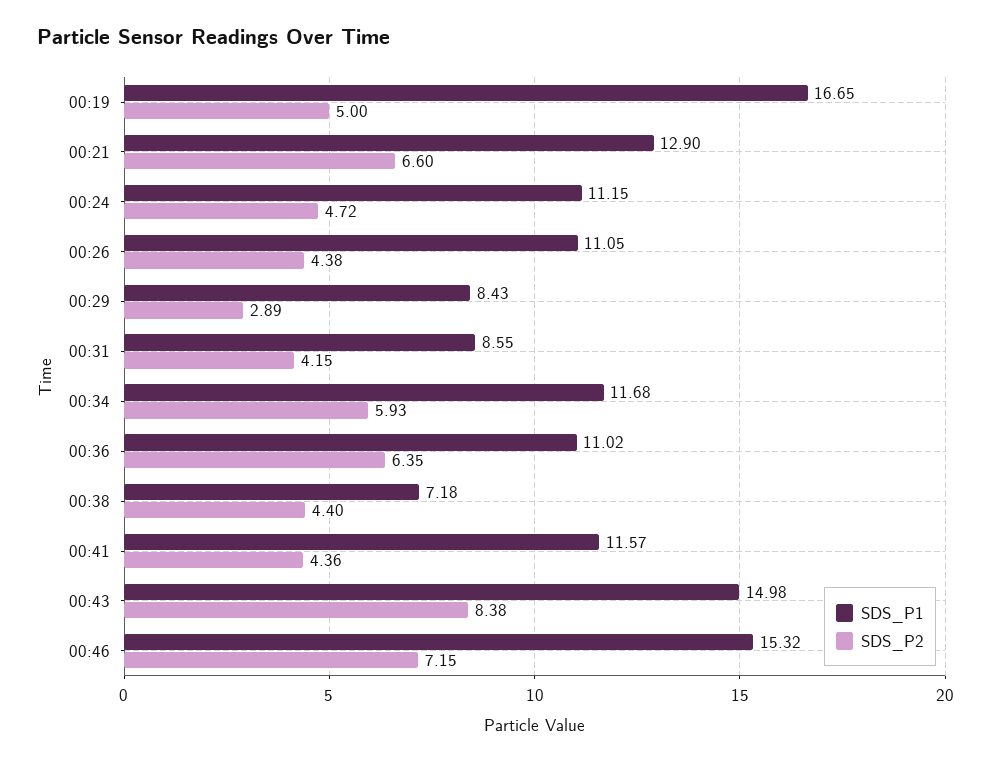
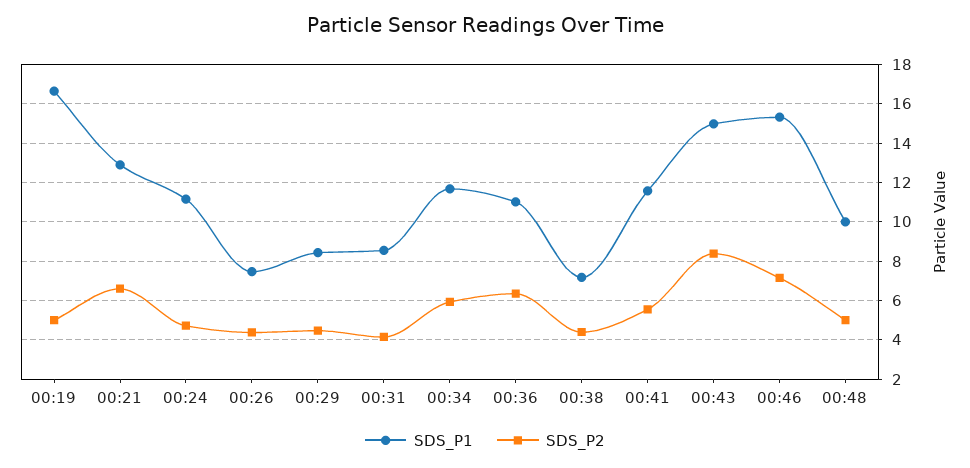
SDS_P1, 00:26: 11.05 -> 7.5
SDS_P2, 00:29: 2.89 -> 4.5
SDS_P2, 00:41: 4.36 -> 5.5
SDS_P1, 00:48: none -> 10
SDS_P2, 00:48: none -> 5

